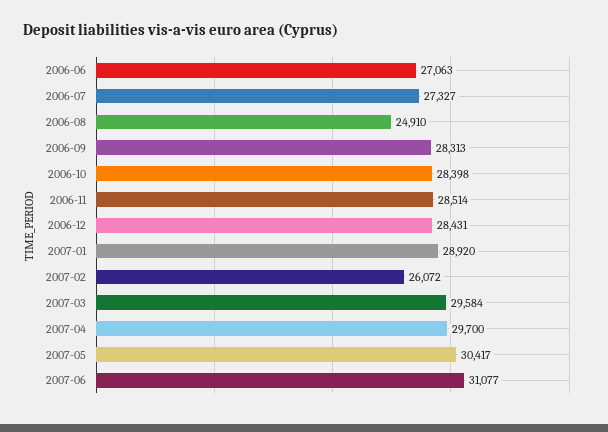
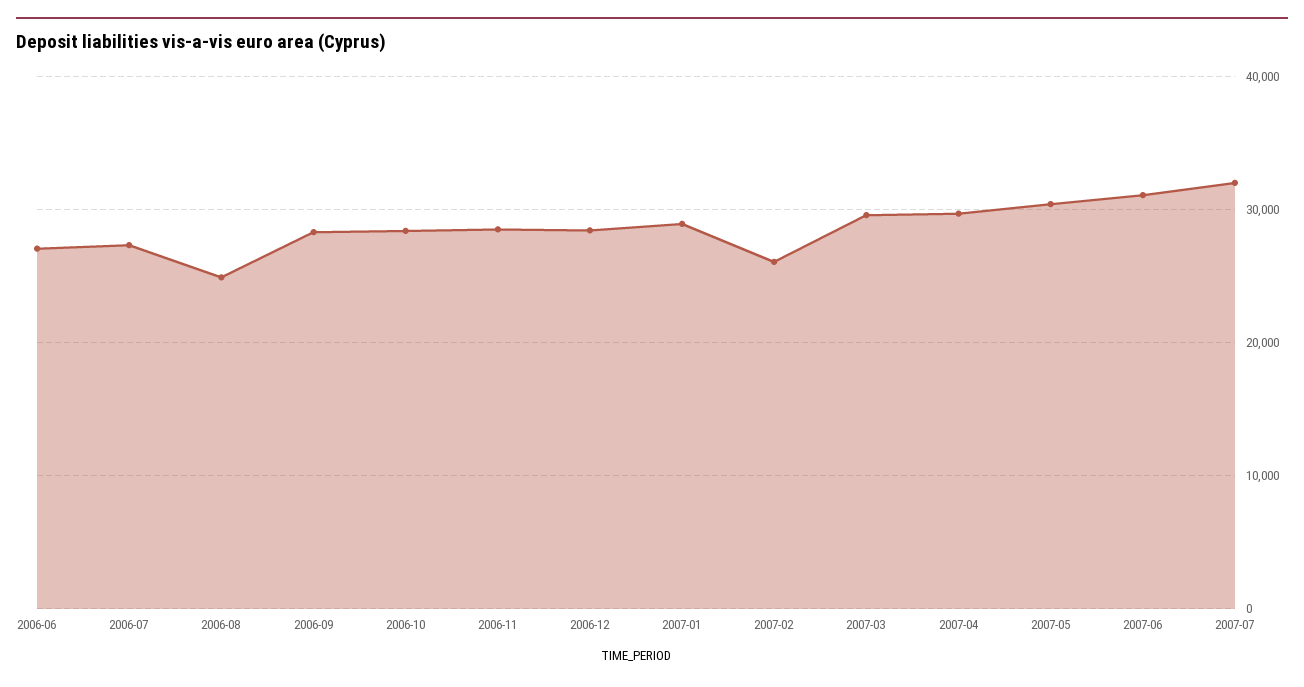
2007-07: none -> 32000

